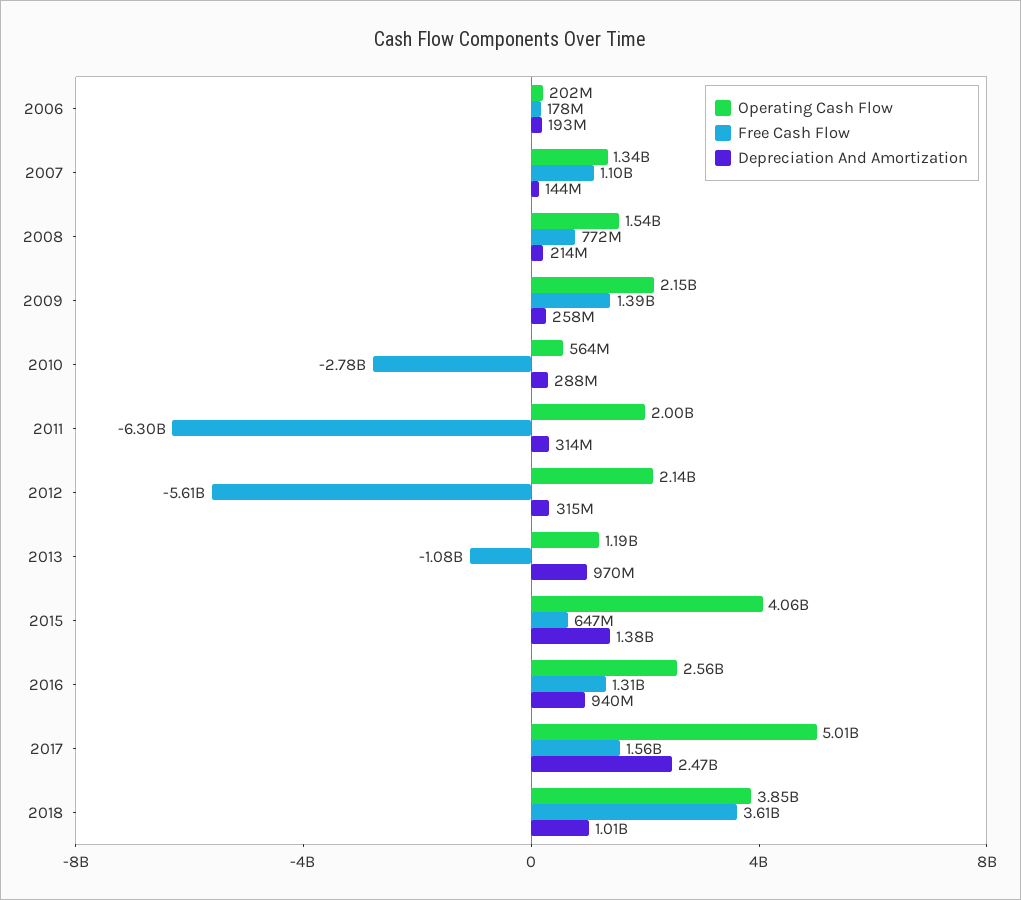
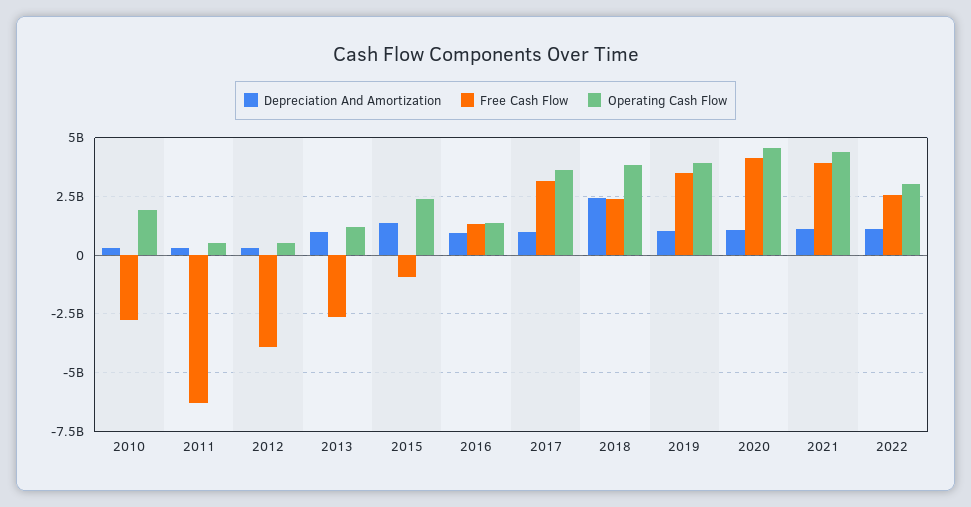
Operating Cash Flow, 2006: 202000000 -> none
Free Cash Flow, 2006: 178000000 -> none
Depreciation And Amortization, 2006: 193000000 -> none
Operating Cash Flow, 2007: 1340000000 -> none
Free Cash Flow, 2007: 1100000000 -> none
Depreciation And Amortization, 2007: 144000000 -> none
Operating Cash Flow, 2008: 1540000000 -> none
Free Cash Flow, 2008: 772000000 -> none
Depreciation And Amortization, 2008: 214000000 -> none
Operating Cash Flow, 2009: 2150000000 -> none
Free Cash Flow, 2009: 1390000000 -> none
Depreciation And Amortization, 2009: 258000000 -> none
Operating Cash Flow, 2010: 564000000 -> 2000000000
Operating Cash Flow, 2011: 2000000000 -> 500000000
Operating Cash Flow, 2012: 2140000000 -> 500000000
Free Cash Flow, 2012: -5610000000 -> -4000000000
Free Cash Flow, 2013: -1080000000 -> -2500000000
Operating Cash Flow, 2015: 4060000000 -> 2500000000
Free Cash Flow, 2015: 647000000 -> -1000000000
Operating Cash Flow, 2016: 2560000000 -> 1500000000
Operating Cash Flow, 2017: 5010000000 -> 3500000000
Free Cash Flow, 2017: 1560000000 -> 3000000000
Depreciation And Amortization, 2017: 2470000000 -> 1000000000
Free Cash Flow, 2018: 3610000000 -> 2500000000
Depreciation And Amortization, 2018: 1010000000 -> 2500000000
Depreciation And Amortization, 2019: none -> 1000000000
Free Cash Flow, 2019: none -> 3500000000
Operating Cash Flow, 2019: none -> 4000000000
Depreciation And Amortization, 2020: none -> 1000000000
Free Cash Flow, 2020: none -> 4000000000
Operating Cash Flow, 2020: none -> 4500000000
Depreciation And Amortization, 2021: none -> 1000000000
Free Cash Flow, 2021: none -> 4000000000
Operating Cash Flow, 2021: none -> 4500000000
Depreciation And Amortization, 2022: none -> 1000000000
Free Cash Flow, 2022: none -> 2500000000
Operating Cash Flow, 2022: none -> 3000000000

